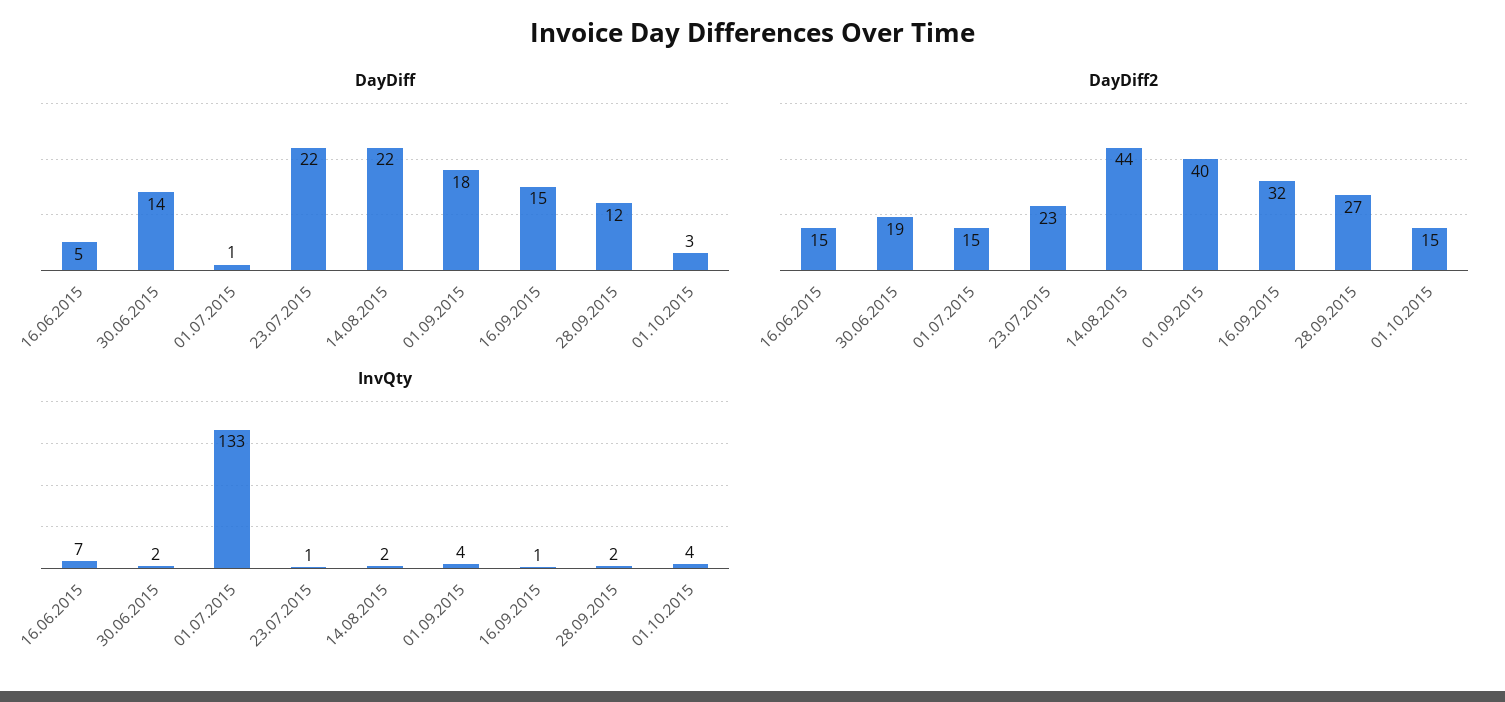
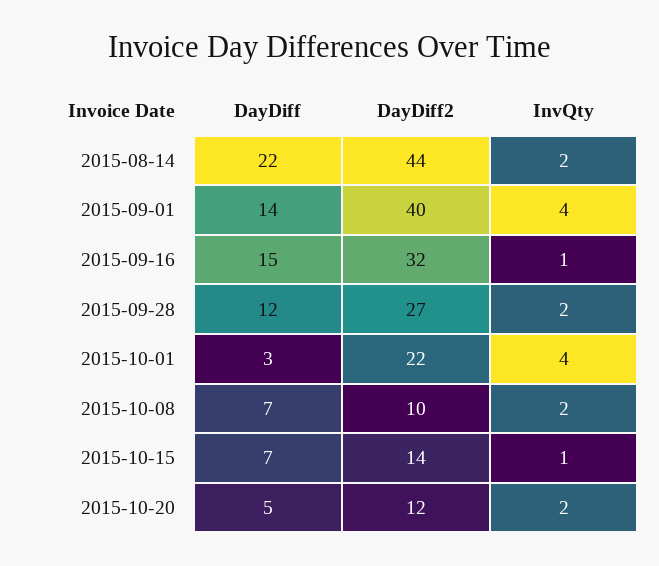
DayDiff, 16.06.2015: 5 -> none
DayDiff, 30.06.2015: 14 -> none
DayDiff, 01.07.2015: 1 -> none
DayDiff, 23.07.2015: 22 -> none
DayDiff, 01.09.2015: 18 -> 14
DayDiff2, 16.06.2015: 15 -> none
DayDiff2, 30.06.2015: 19 -> none
DayDiff2, 01.07.2015: 15 -> none
DayDiff2, 23.07.2015: 23 -> none
DayDiff2, 01.10.2015: 15 -> 22
InvQty, 16.06.2015: 7 -> none
InvQty, 30.06.2015: 2 -> none
InvQty, 01.07.2015: 133 -> none
InvQty, 23.07.2015: 1 -> none
DayDiff, 2015-10-08: none -> 7
DayDiff2, 2015-10-08: none -> 10
InvQty, 2015-10-08: none -> 2
DayDiff, 2015-10-15: none -> 7
DayDiff2, 2015-10-15: none -> 14
InvQty, 2015-10-15: none -> 1
DayDiff, 2015-10-20: none -> 5
DayDiff2, 2015-10-20: none -> 12
InvQty, 2015-10-20: none -> 2

